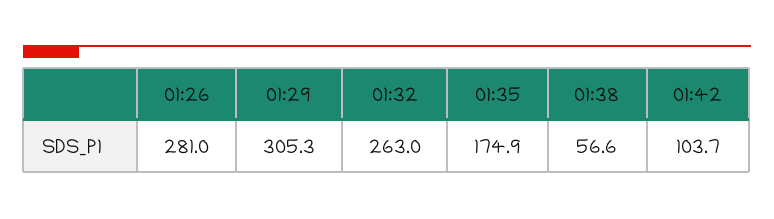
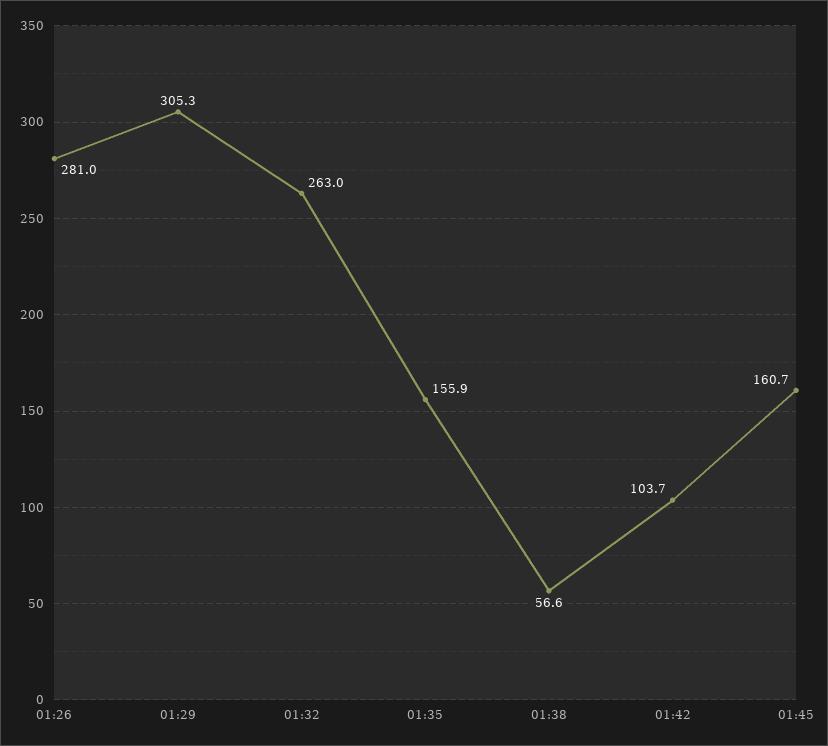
01:35: 174.9 -> 155.9
01:45: none -> 160.7

